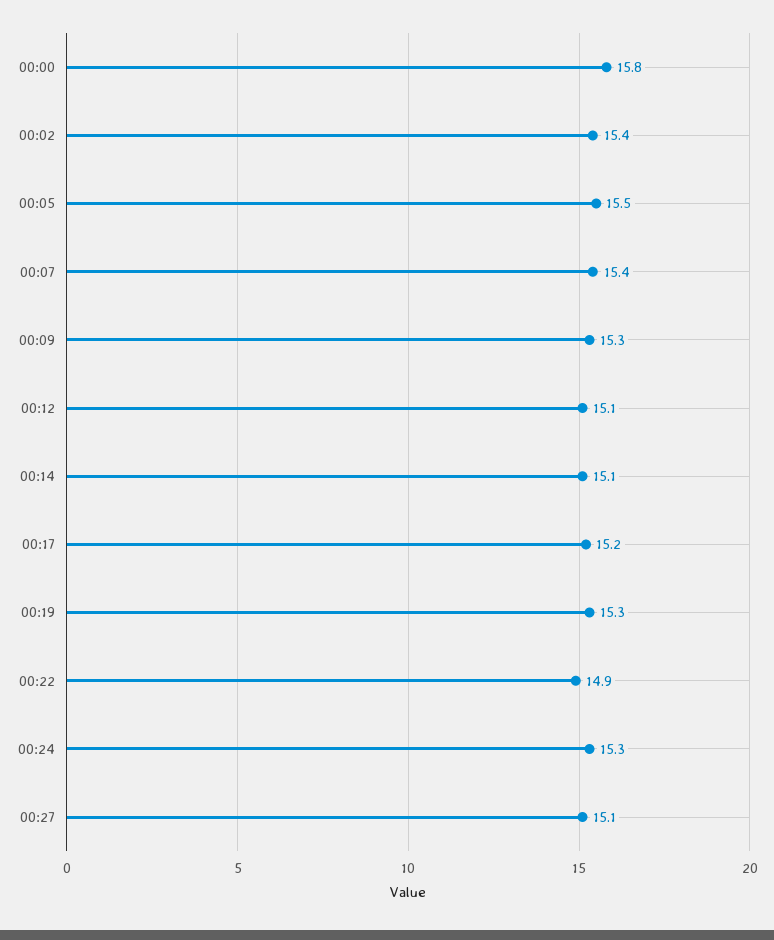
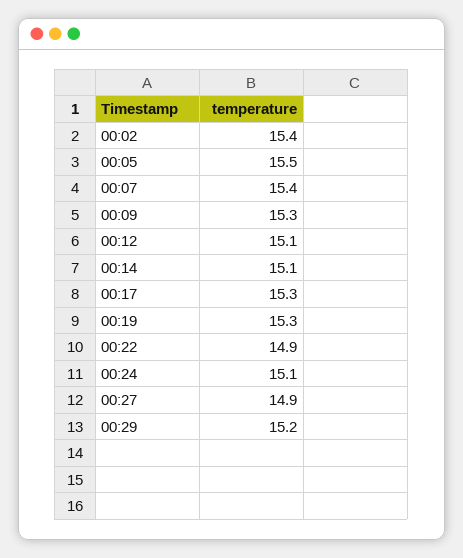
00:00: 15.8 -> none
00:17: 15.2 -> 15.3
00:24: 15.3 -> 15.1
00:27: 15.1 -> 14.9
00:29: none -> 15.2

